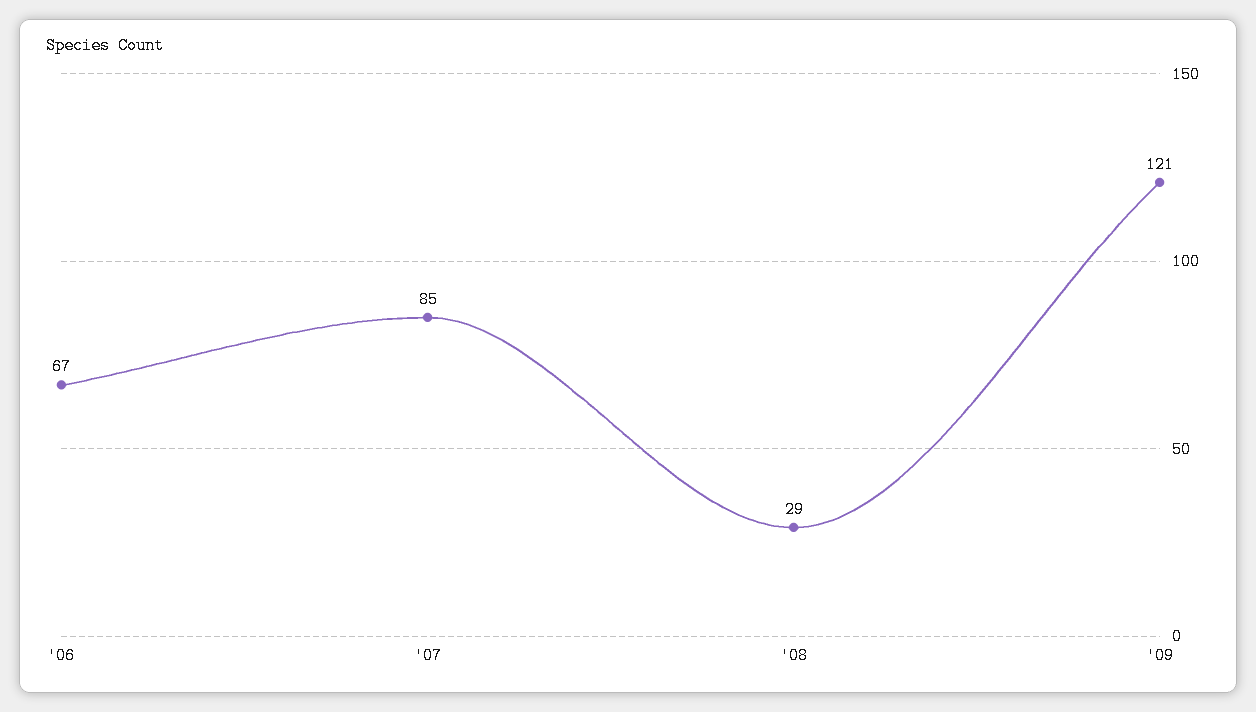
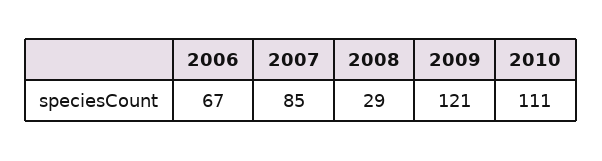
2010: none -> 111

